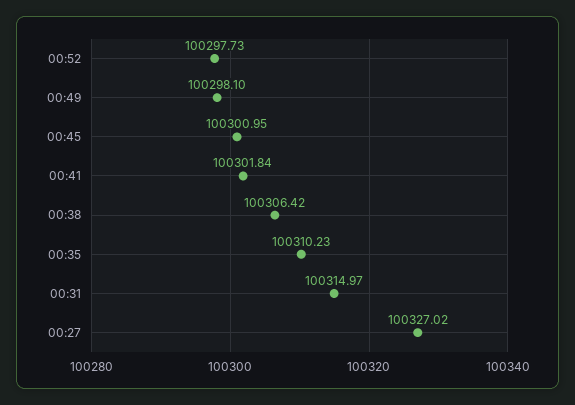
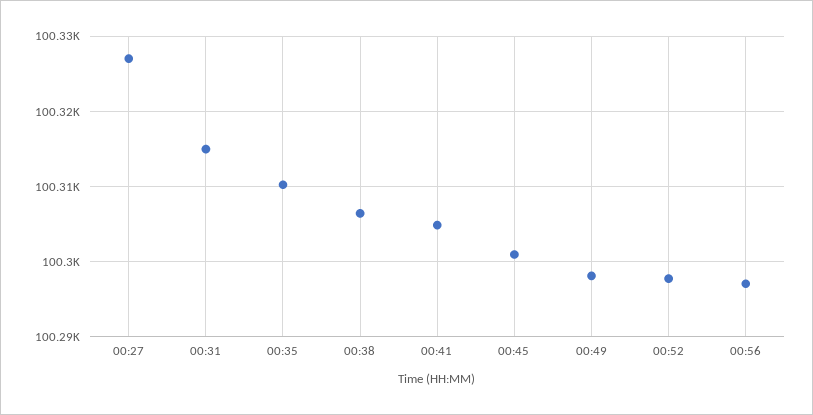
00:41: 100301.84 -> 100305
00:56: none -> 100297

